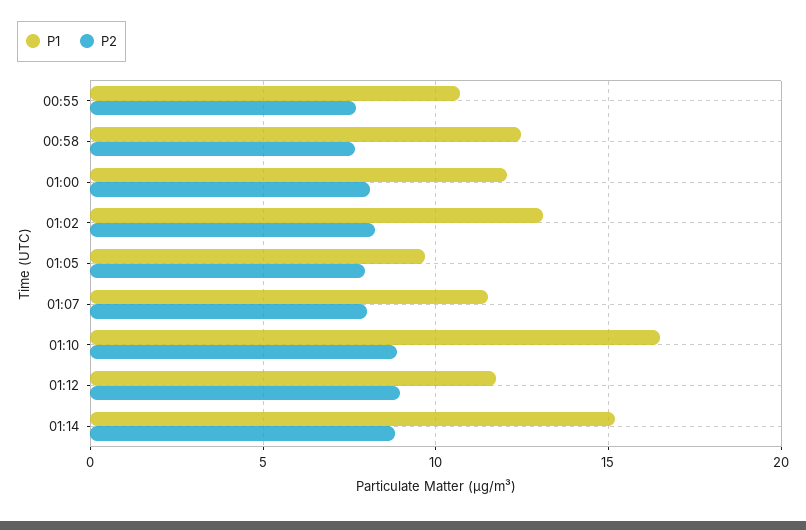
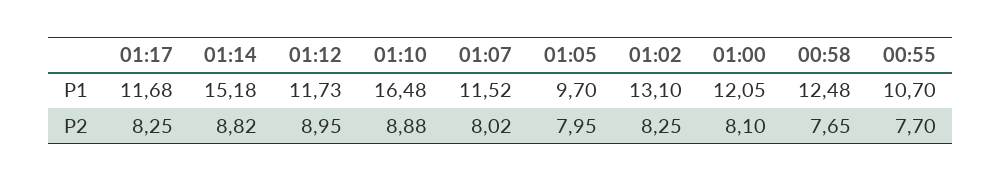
P1, 01:17: none -> 11.68
P2, 01:17: none -> 8.25

